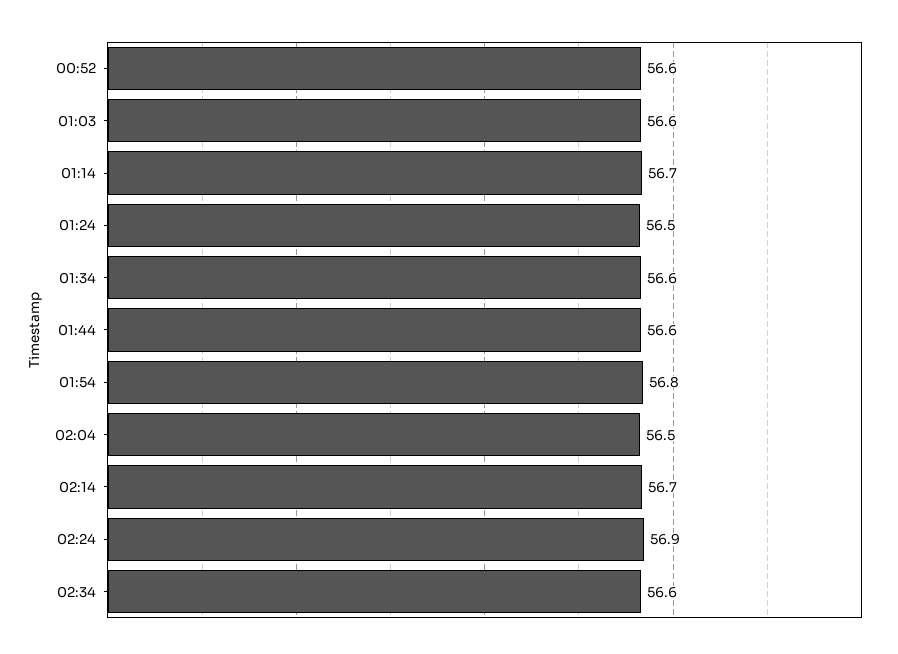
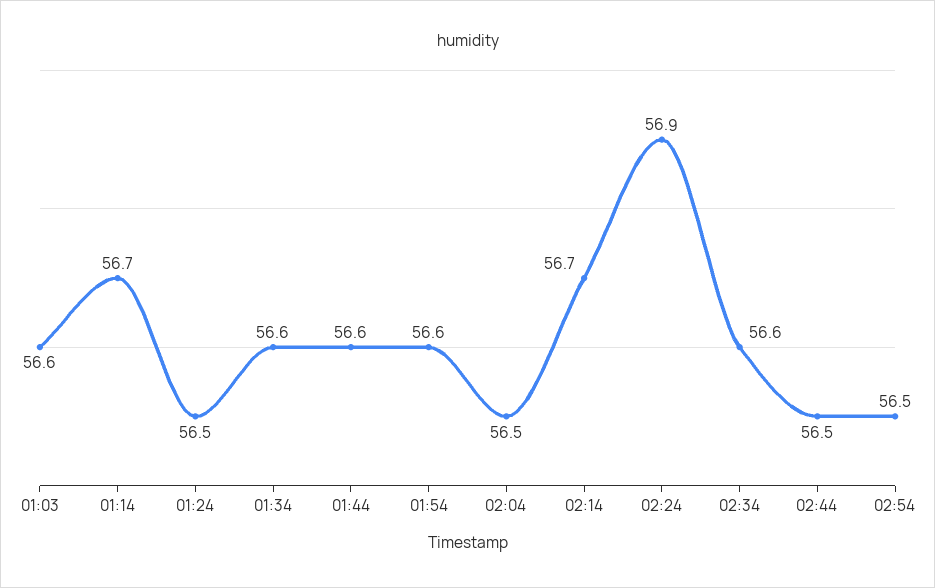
00:52: 56.6 -> none
01:54: 56.8 -> 56.6
02:44: none -> 56.5
02:54: none -> 56.5

